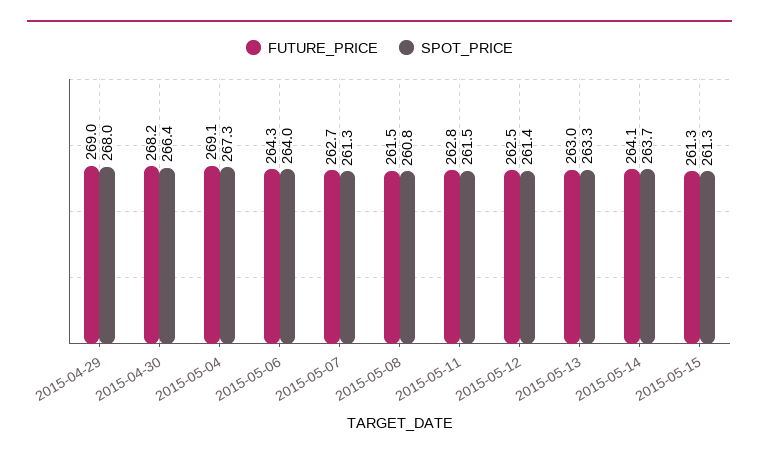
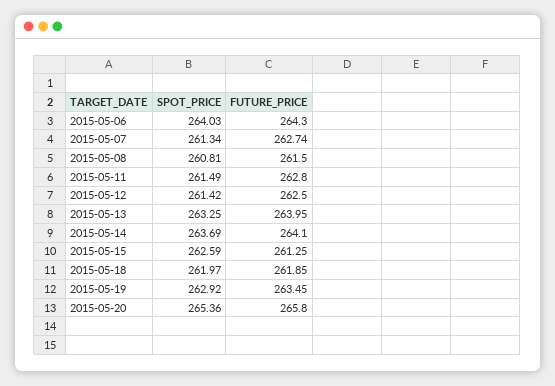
FUTURE_PRICE, 2015-04-29: 269 -> none
SPOT_PRICE, 2015-04-29: 268 -> none
FUTURE_PRICE, 2015-04-30: 268.2 -> none
SPOT_PRICE, 2015-04-30: 266.4 -> none
FUTURE_PRICE, 2015-05-04: 269.1 -> none
SPOT_PRICE, 2015-05-04: 267.3 -> none
FUTURE_PRICE, 2015-05-13: 263 -> 263.95
SPOT_PRICE, 2015-05-15: 261.3 -> 262.59
SPOT_PRICE, 2015-05-18: none -> 261.97
FUTURE_PRICE, 2015-05-18: none -> 261.85
SPOT_PRICE, 2015-05-19: none -> 262.92
FUTURE_PRICE, 2015-05-19: none -> 263.45
SPOT_PRICE, 2015-05-20: none -> 265.36
FUTURE_PRICE, 2015-05-20: none -> 265.8

